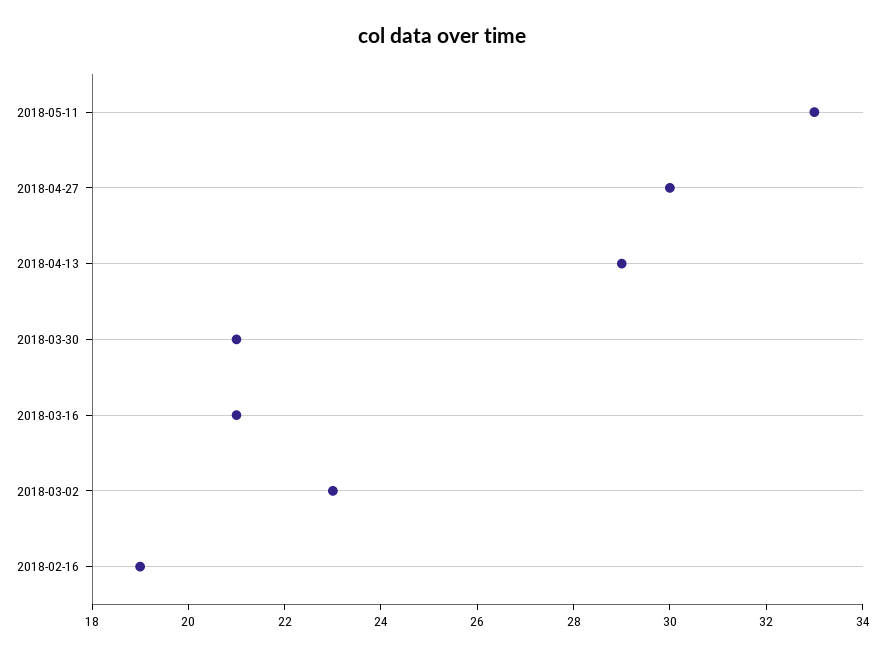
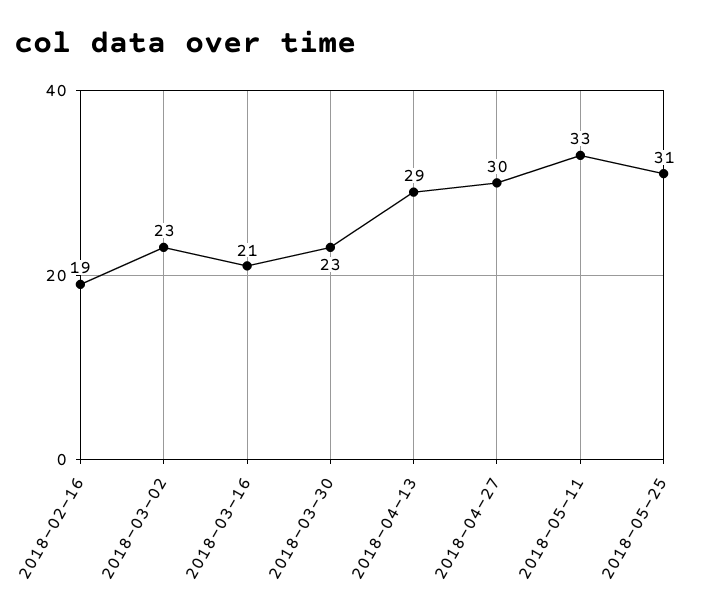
2018-03-30: 21 -> 23
2018-05-25: none -> 31

